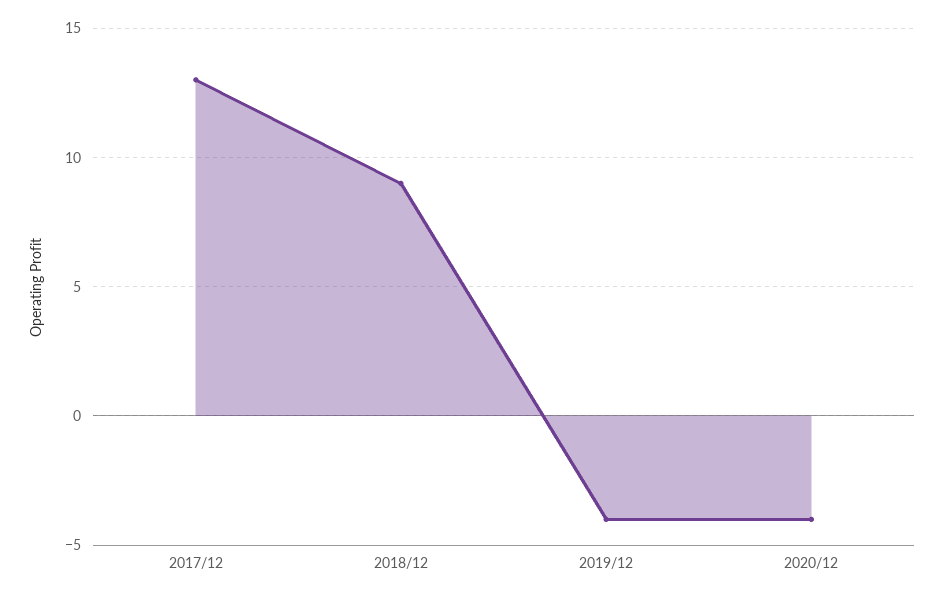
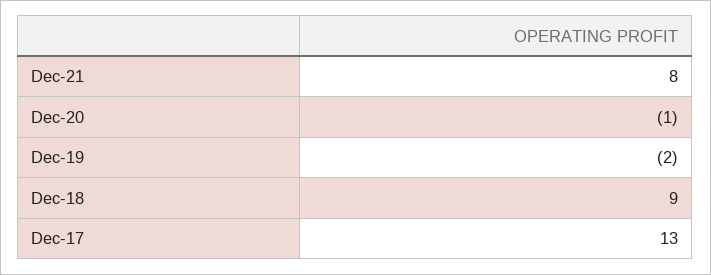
2019/12: -4 -> -2
2020/12: -4 -> -1
Dec-21: none -> 8

